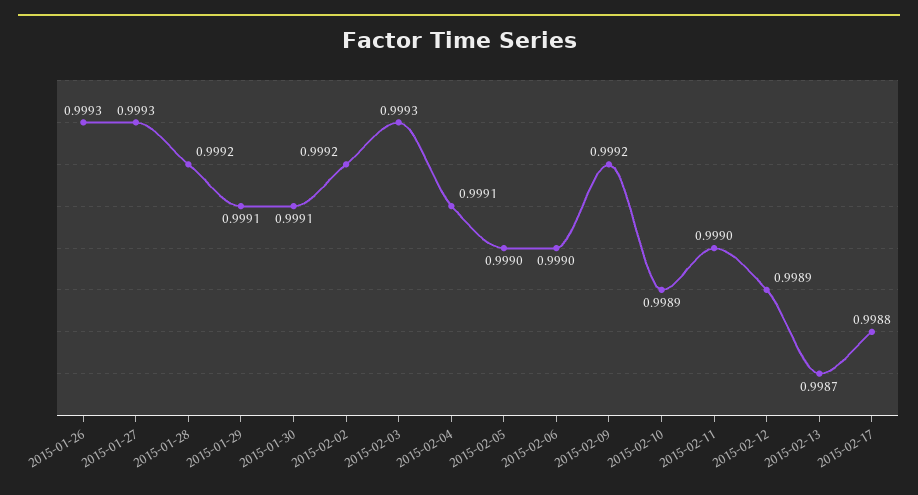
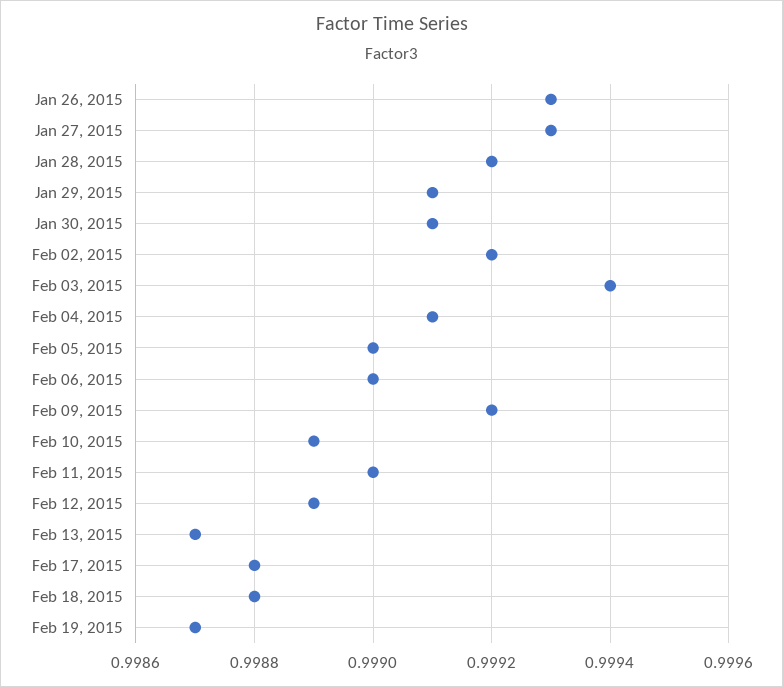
2015-02-03: 0.9993 -> 0.9994
Feb 18, 2015: none -> 0.9988
Feb 19, 2015: none -> 0.9987

